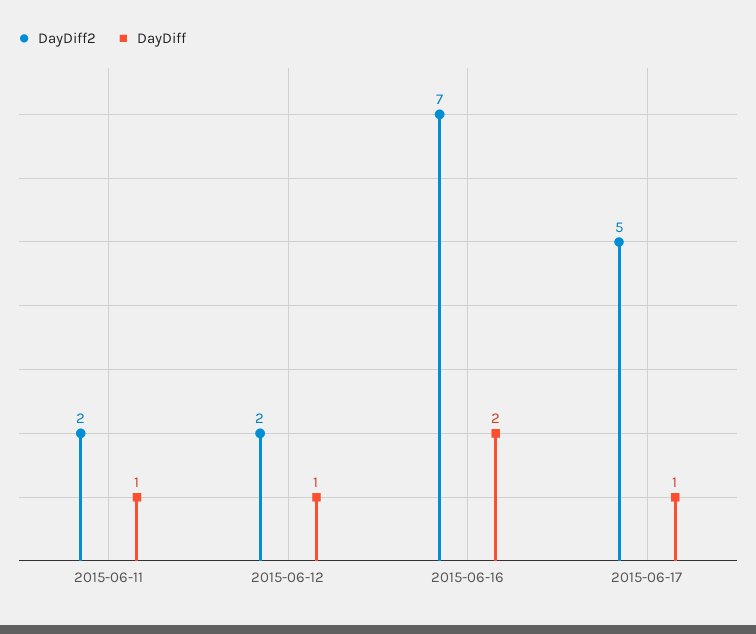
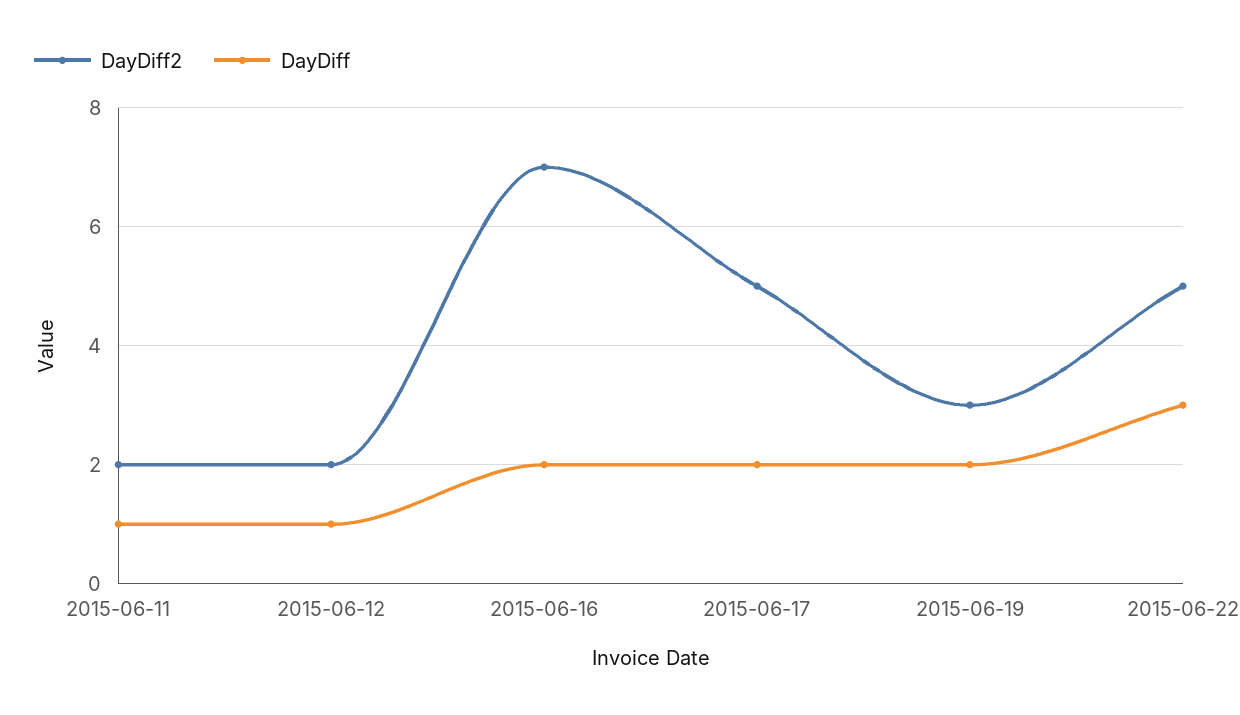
DayDiff, 2015-06-17: 1 -> 2
DayDiff2, 2015-06-19: none -> 3
DayDiff, 2015-06-19: none -> 2
DayDiff2, 2015-06-22: none -> 5
DayDiff, 2015-06-22: none -> 3

